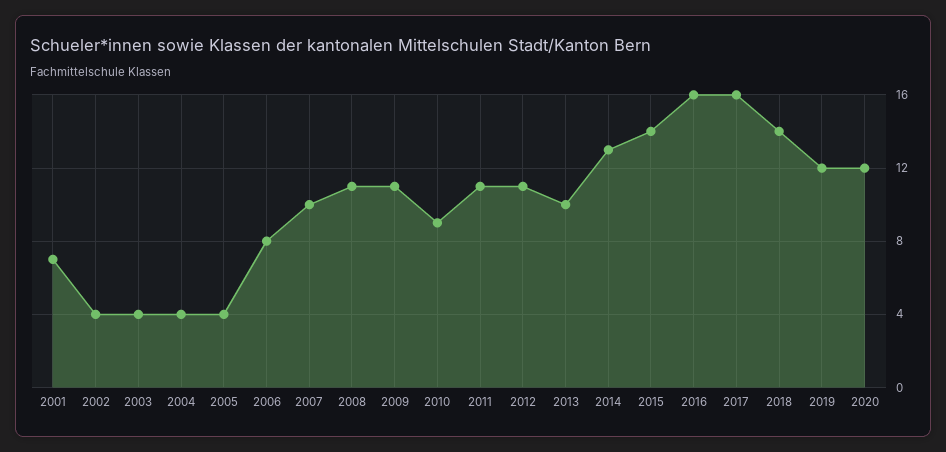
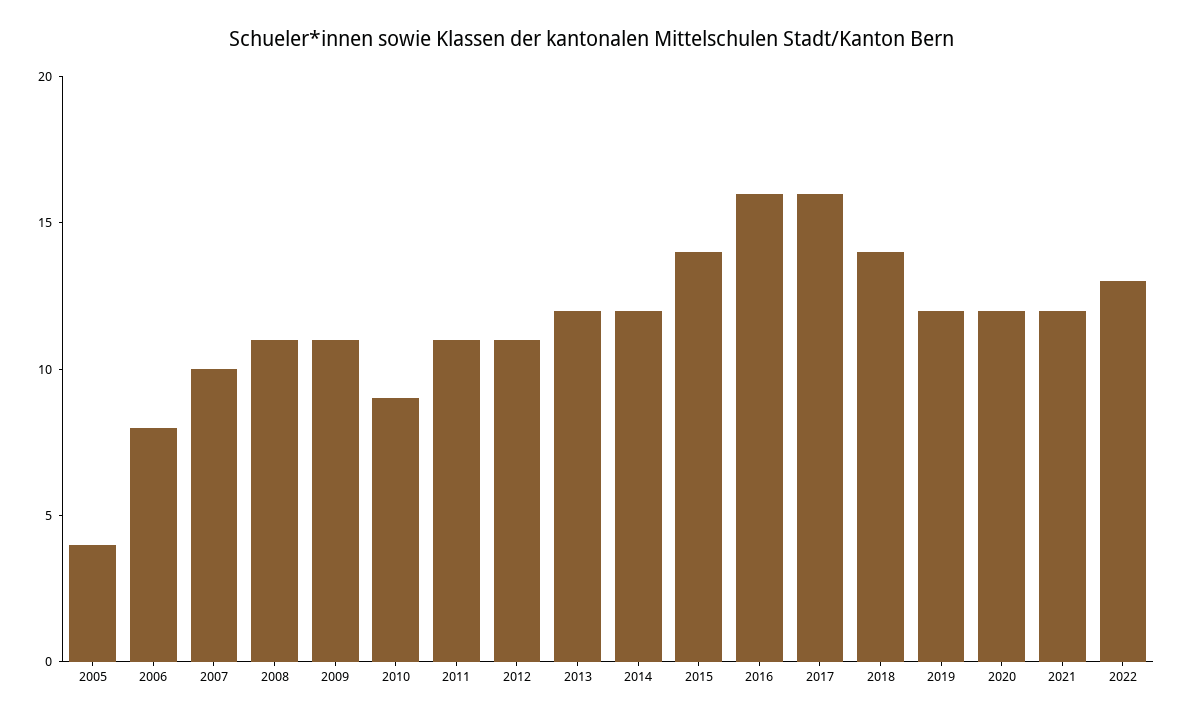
2001: 7 -> none
2002: 4 -> none
2003: 4 -> none
2004: 4 -> none
2013: 10 -> 12
2014: 13 -> 12
2021: none -> 12
2022: none -> 13

